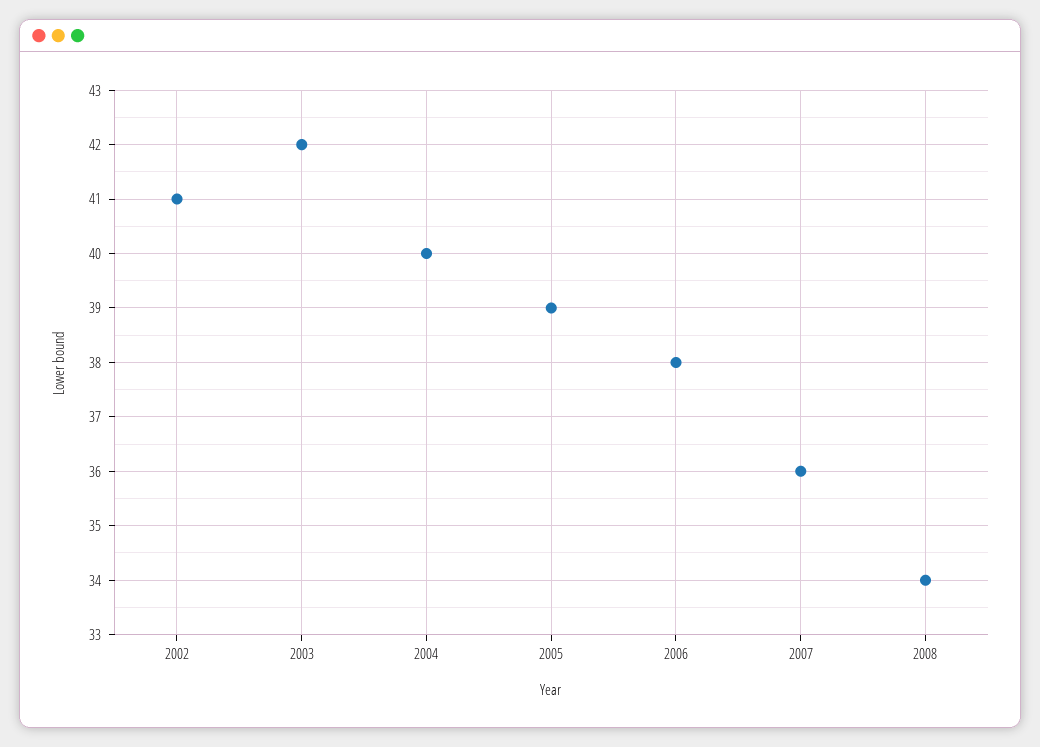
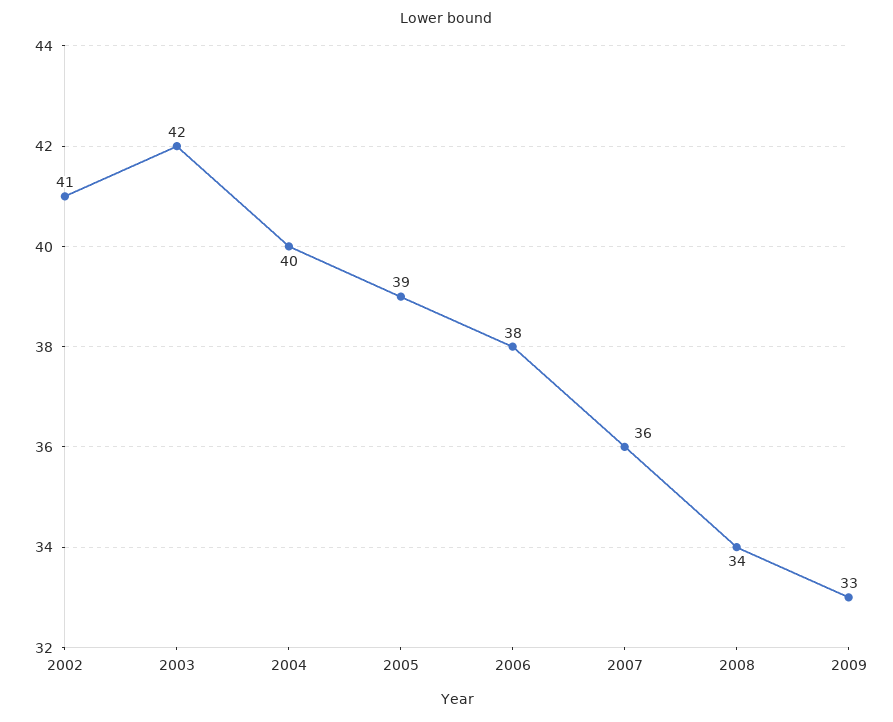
2009: none -> 33

